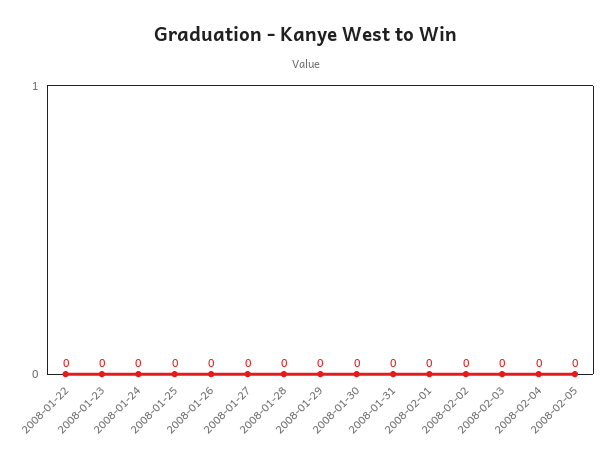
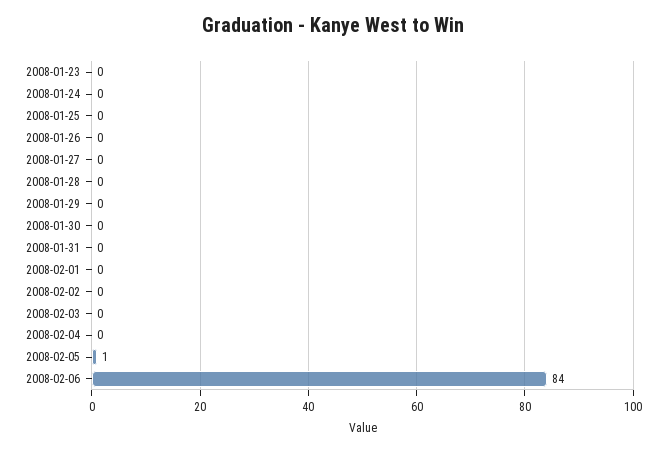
2008-01-22: 0 -> none
2008-02-05: 0 -> 1
2008-02-06: none -> 84

